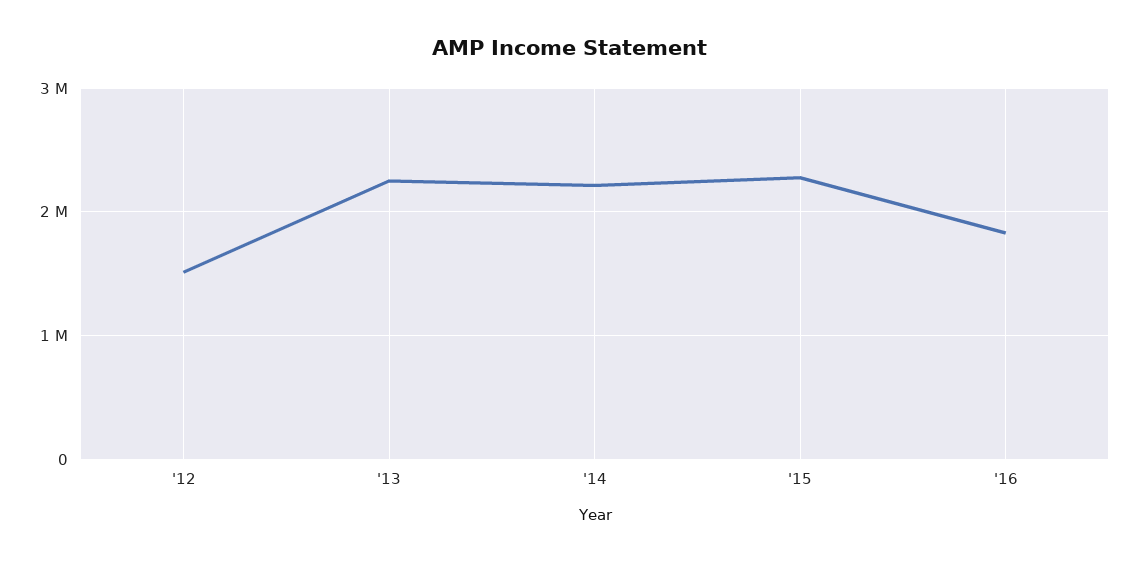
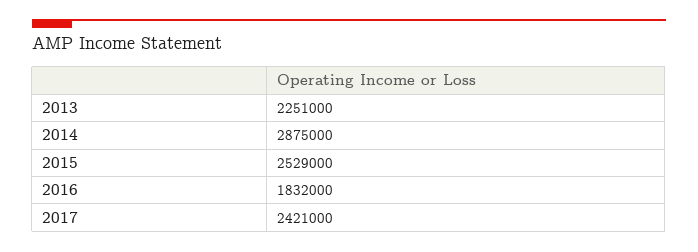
'12: 1500000 -> none
'14: 2200000 -> 2875000
'15: 2300000 -> 2529000
2017: none -> 2421000

